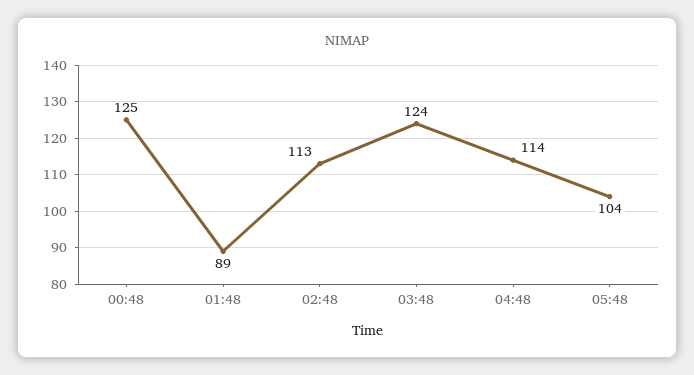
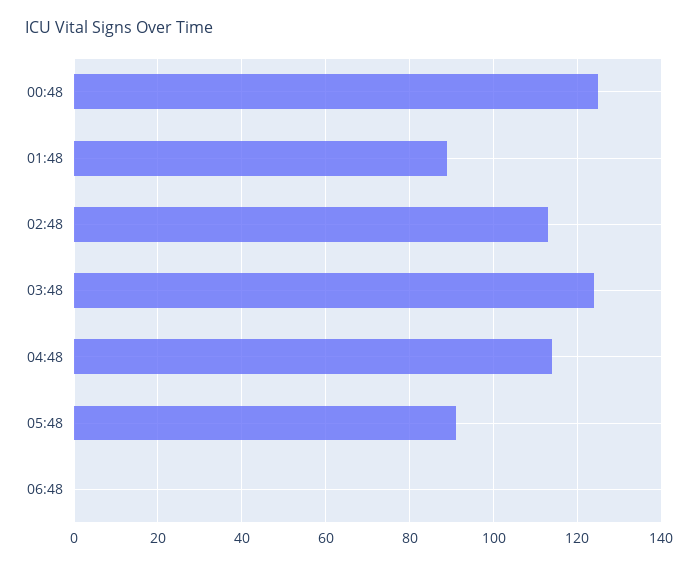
05:48: 104 -> 90
06:48: none -> 0

